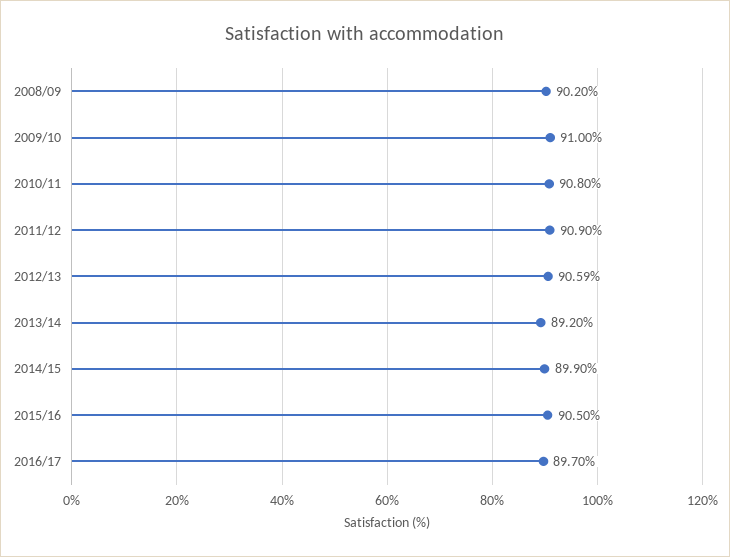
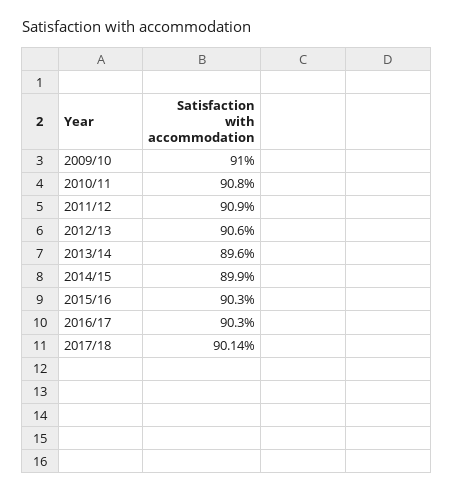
2008/09: 90.2 -> none
2012/13: 90.59 -> 90.6
2013/14: 89.2 -> 89.6
2015/16: 90.5 -> 90.3
2016/17: 89.7 -> 90.3
2017/18: none -> 90.14

